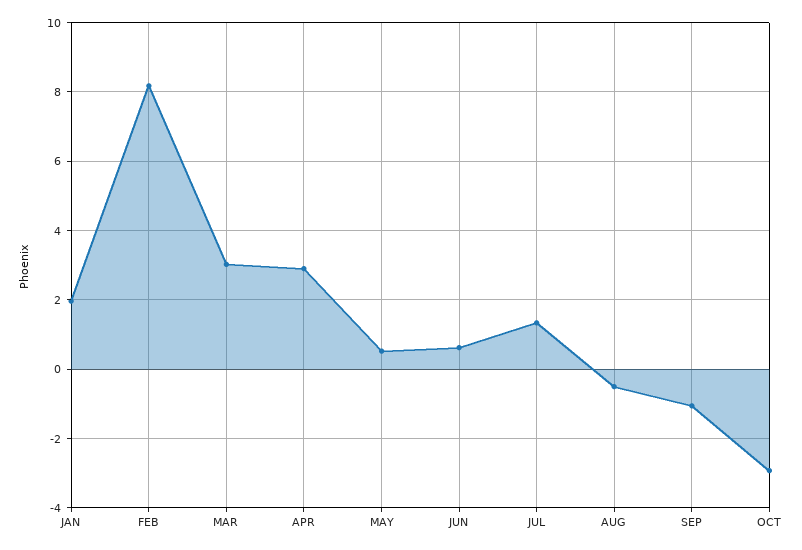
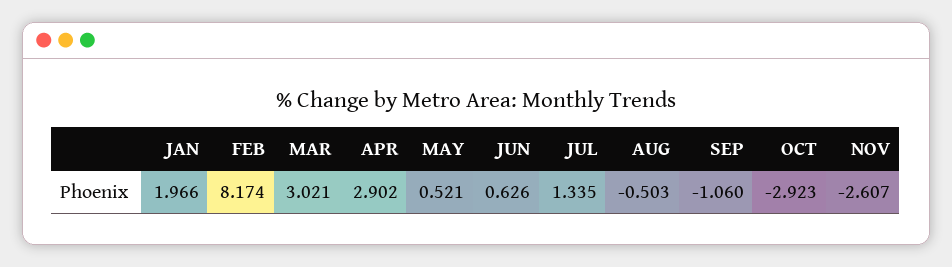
NOV: none -> -2.607

